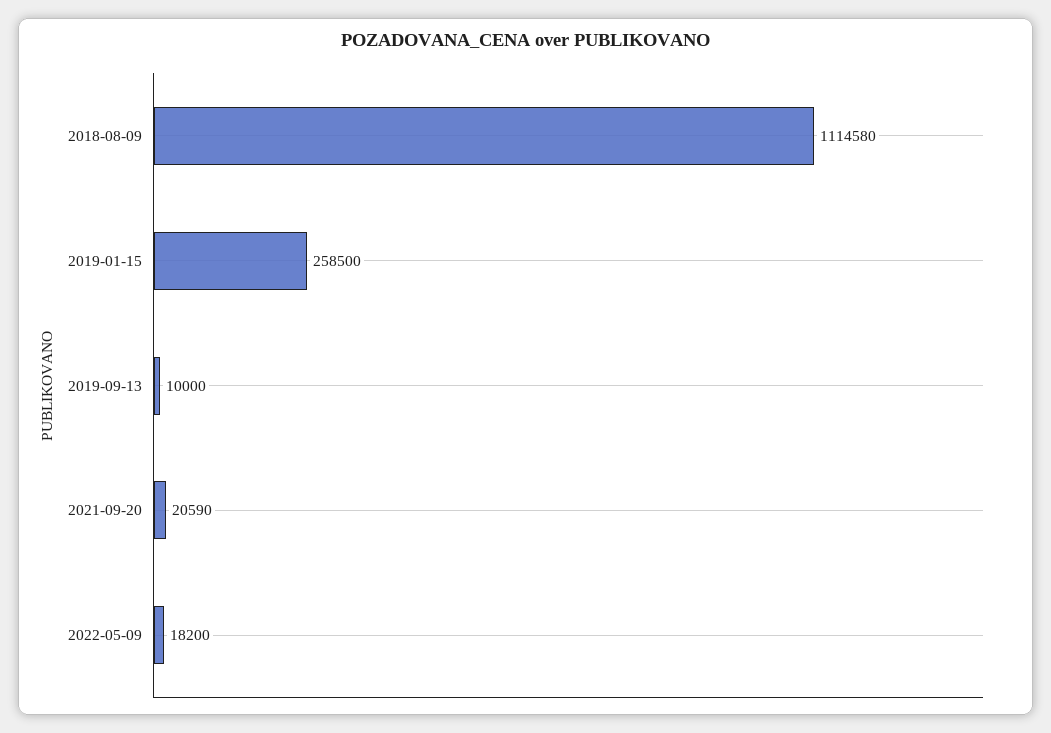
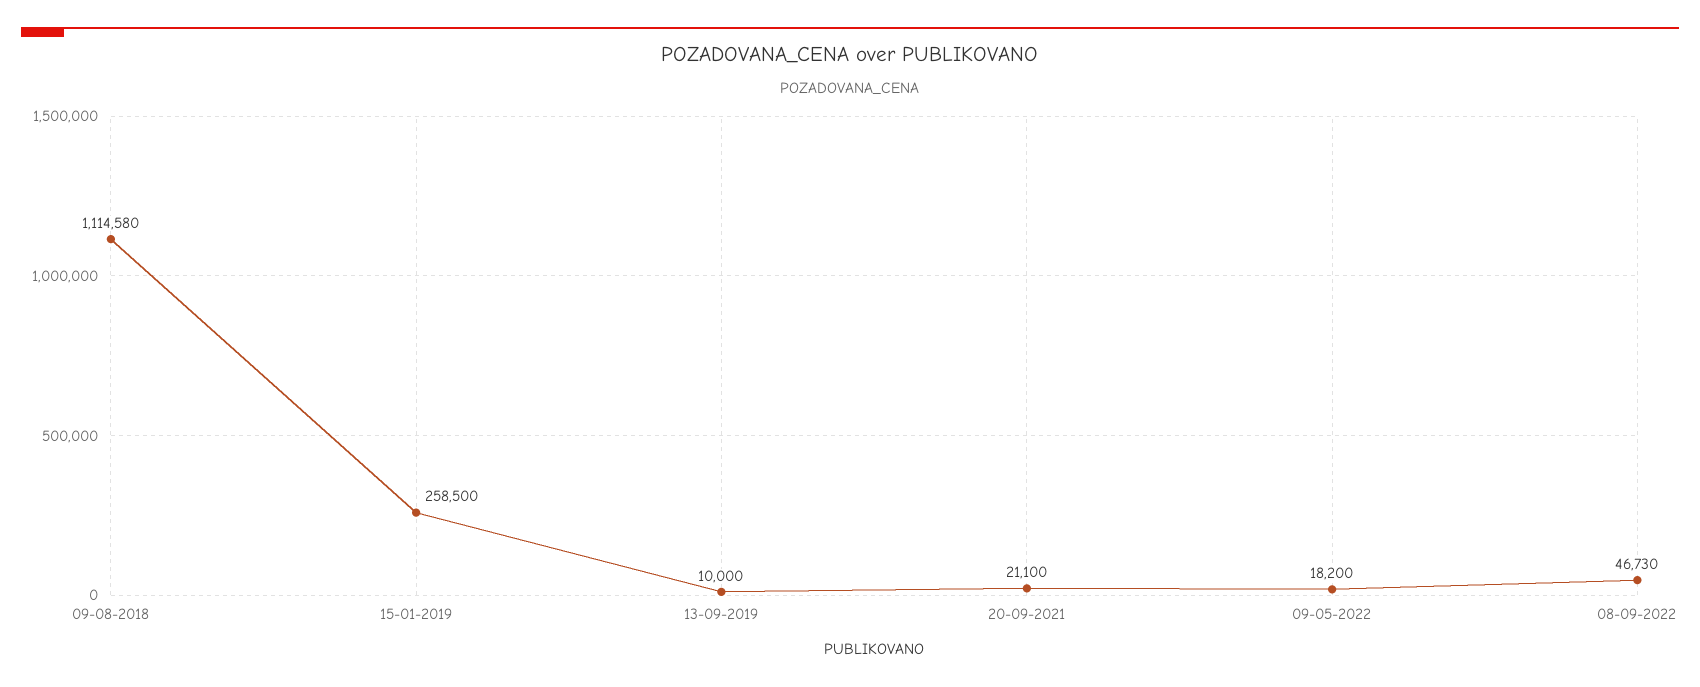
2021-09-20: 20590 -> 21100
08-09-2022: none -> 46730

